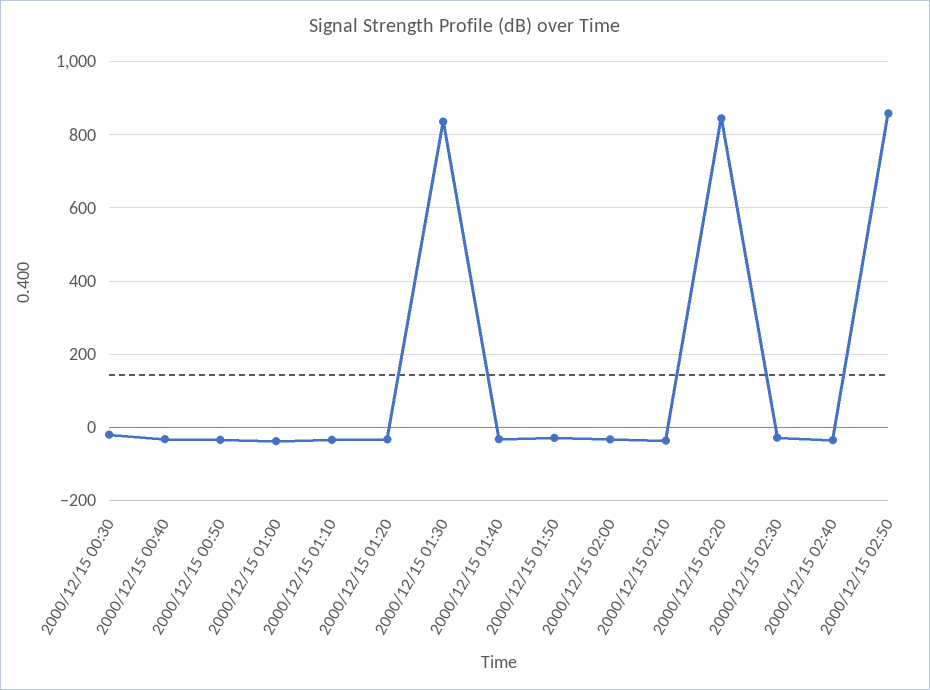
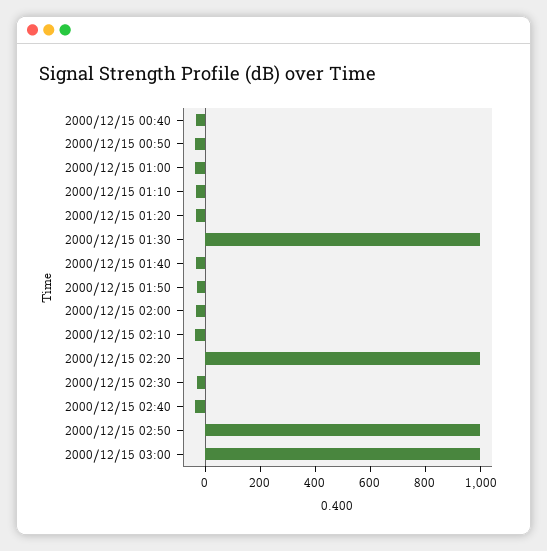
2000/12/15 00:30: -20 -> none
2000/12/15 01:30: 840 -> 1000
2000/12/15 02:20: 840 -> 1000
2000/12/15 02:50: 860 -> 1000
2000/12/15 03:00: none -> 1000

